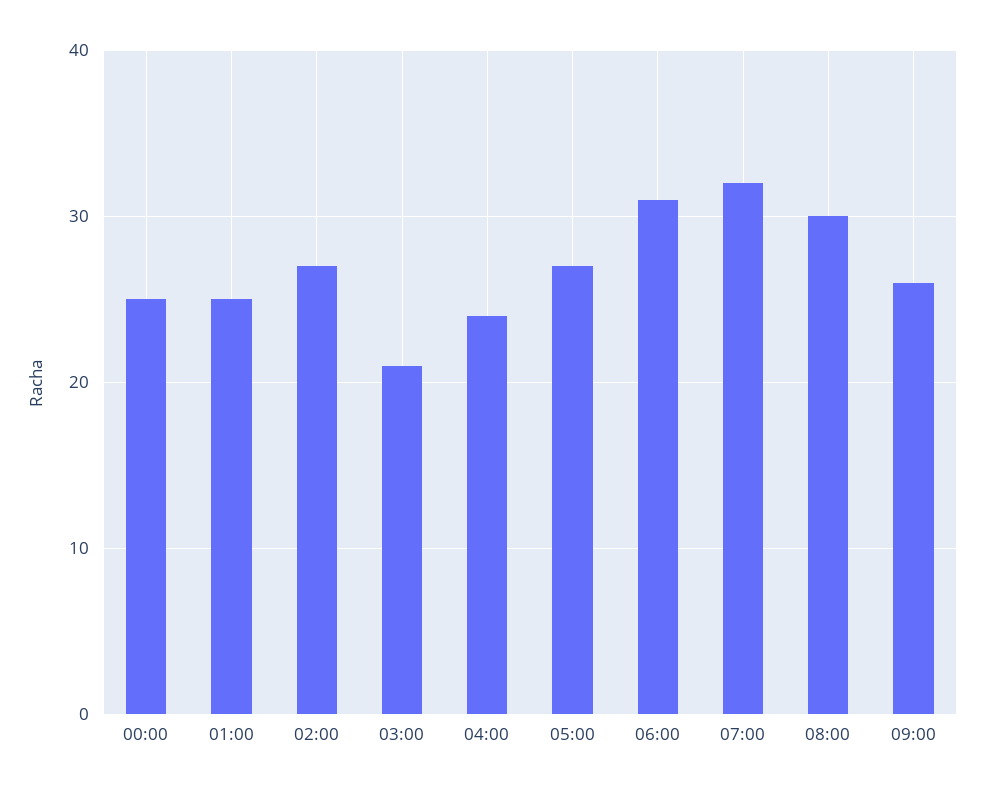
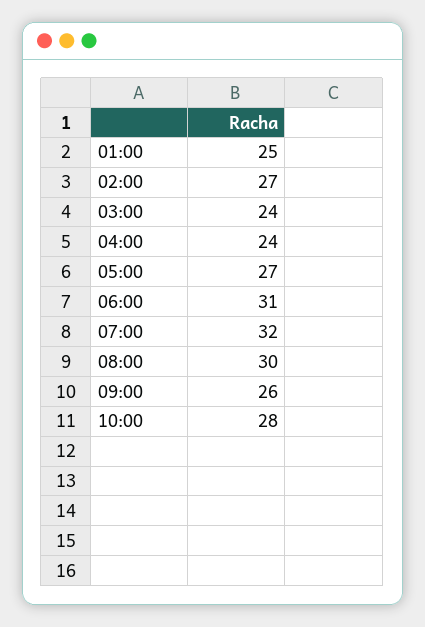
00:00: 25 -> none
03:00: 21 -> 24
10:00: none -> 28

